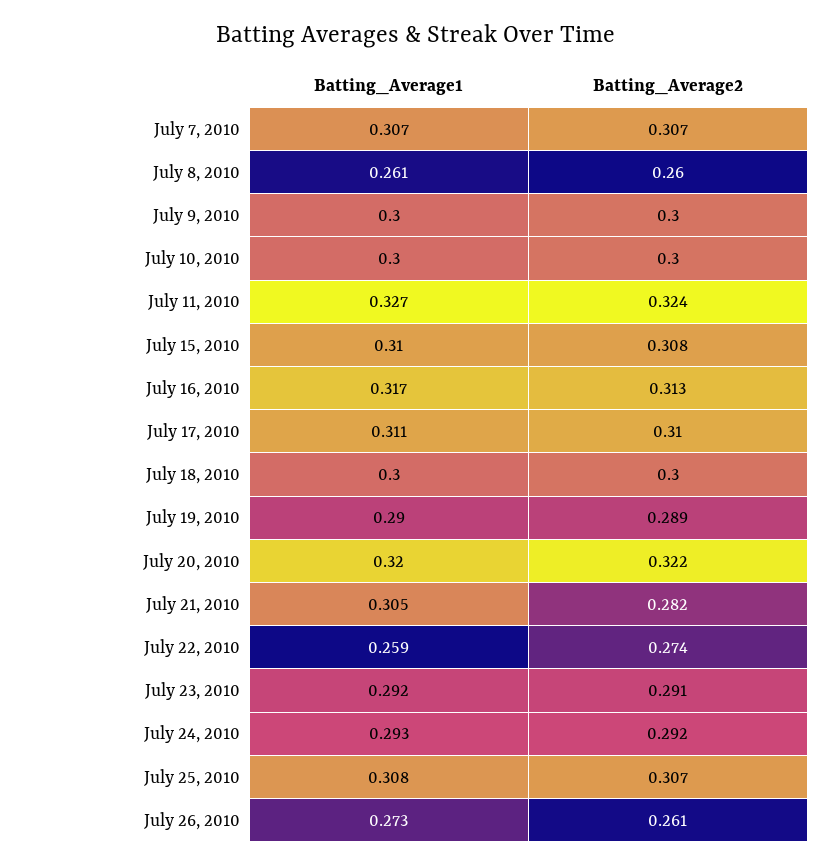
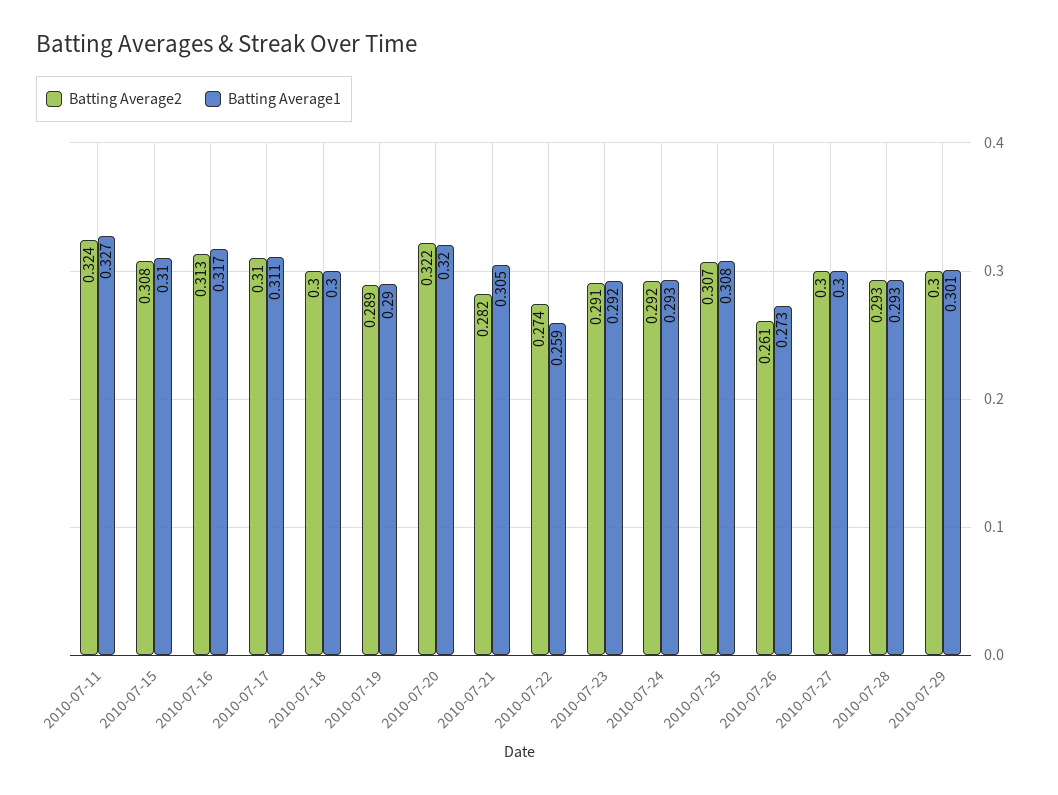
Batting_Average1, July 7, 2010: 0.307 -> none
Batting_Average2, July 7, 2010: 0.307 -> none
Batting_Average1, July 8, 2010: 0.261 -> none
Batting_Average2, July 8, 2010: 0.26 -> none
Batting_Average1, July 9, 2010: 0.3 -> none
Batting_Average2, July 9, 2010: 0.3 -> none
Batting_Average1, July 10, 2010: 0.3 -> none
Batting_Average2, July 10, 2010: 0.3 -> none
Batting_Average2, 2010-07-27: none -> 0.3
Batting_Average1, 2010-07-27: none -> 0.3
Batting_Average2, 2010-07-28: none -> 0.293
Batting_Average1, 2010-07-28: none -> 0.293
Batting_Average2, 2010-07-29: none -> 0.3
Batting_Average1, 2010-07-29: none -> 0.301

